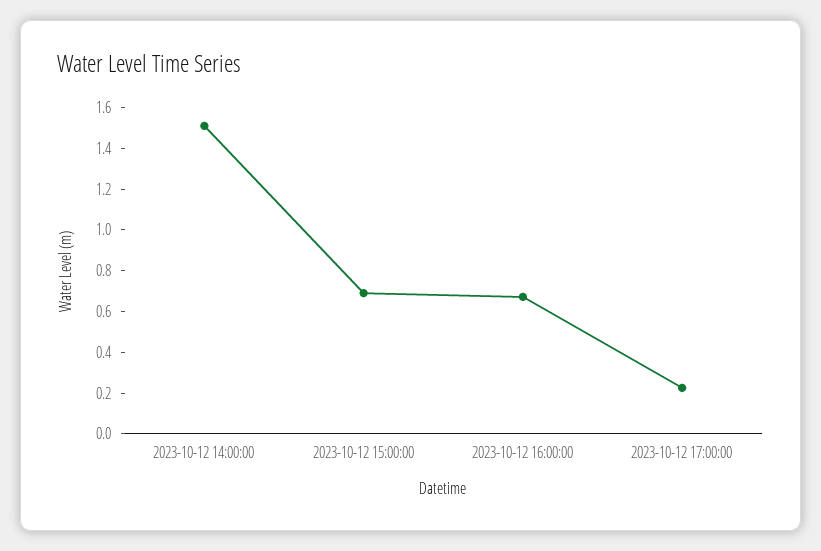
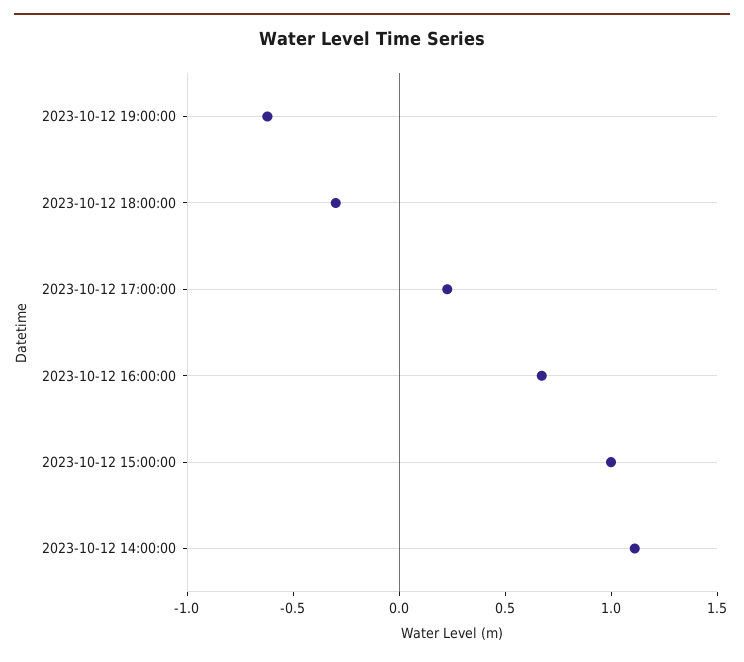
2023-10-12 14:00:00: 1.5 -> 1.1
2023-10-12 15:00:00: 0.7 -> 1
2023-10-12 19:00:00: none -> -0.6
2023-10-12 18:00:00: none -> -0.3

